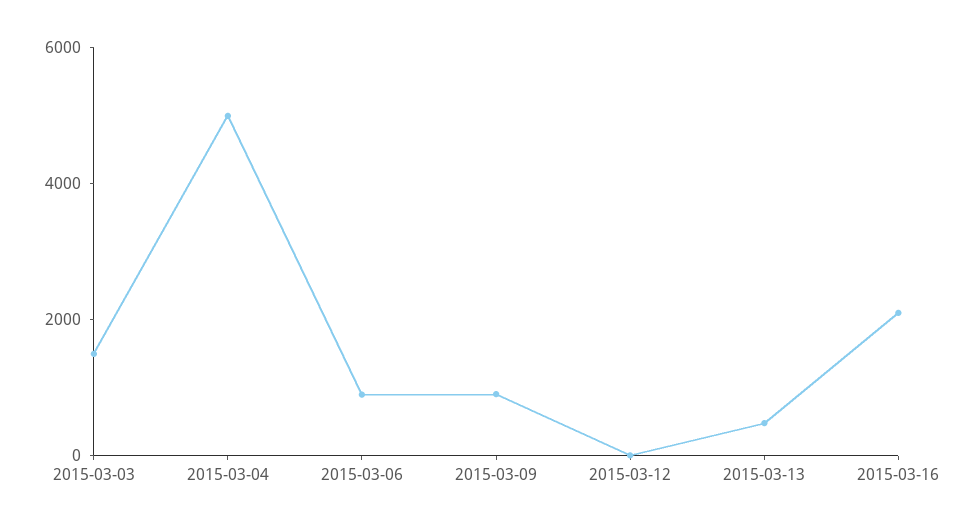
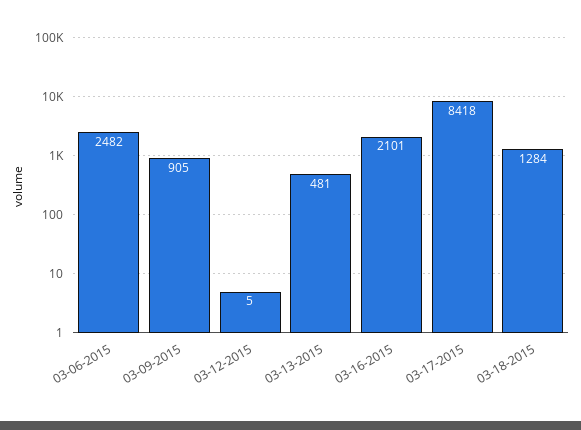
2015-03-03: 1500 -> none
2015-03-04: 5000 -> none
2015-03-06: 1000 -> 2482
03-17-2015: none -> 8418
03-18-2015: none -> 1284

